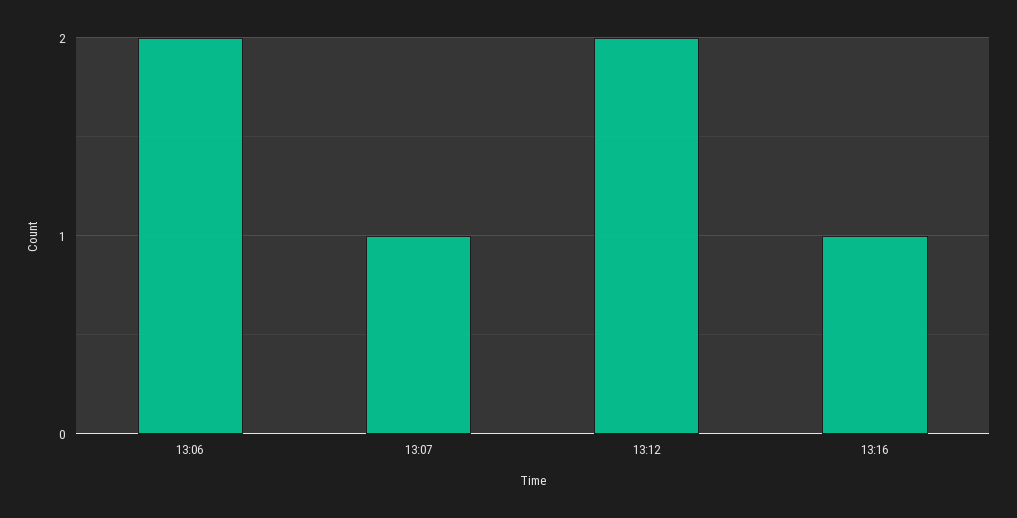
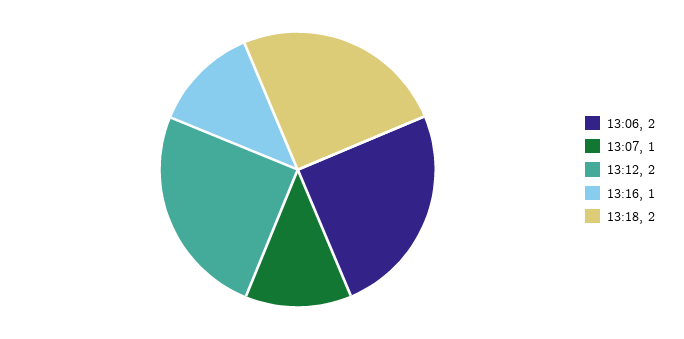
13:18: none -> 2

